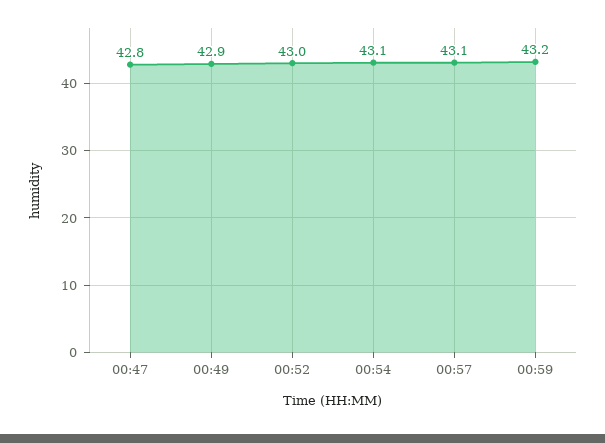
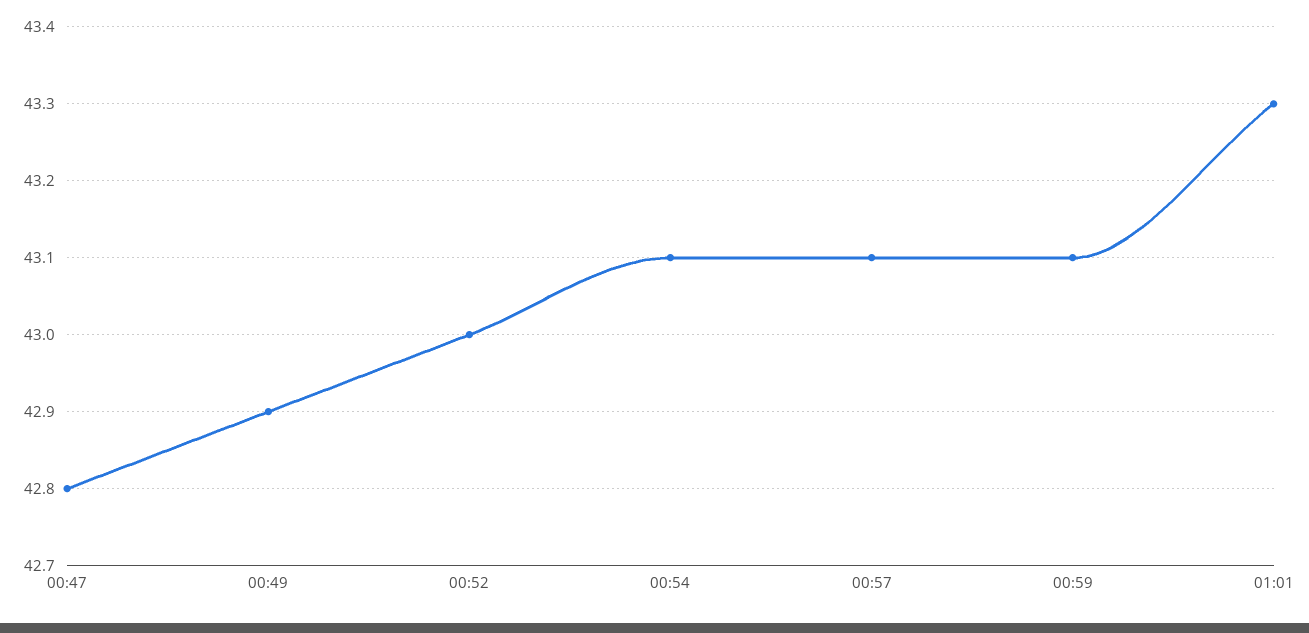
00:59: 43.2 -> 43.1
01:01: none -> 43.3

